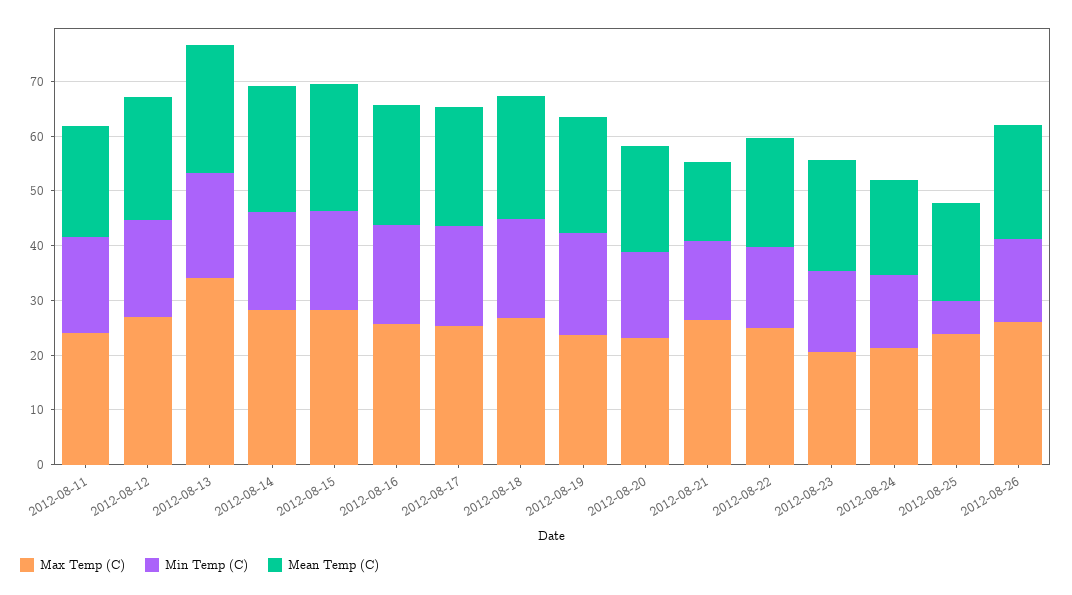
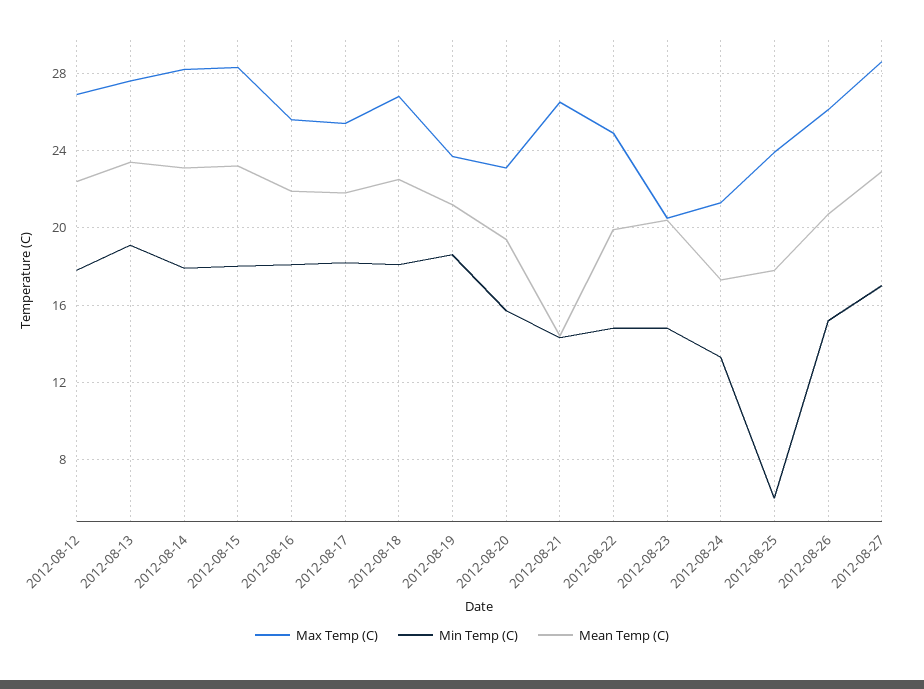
Max Temp (C), 2012-08-11: 24 -> none
Min Temp (C), 2012-08-11: 18 -> none
Mean Temp (C), 2012-08-11: 20 -> none
Max Temp (C), 2012-08-13: 34 -> 27.5
Max Temp (C), 2012-08-27: none -> 28.5
Min Temp (C), 2012-08-27: none -> 17
Mean Temp (C), 2012-08-27: none -> 23

